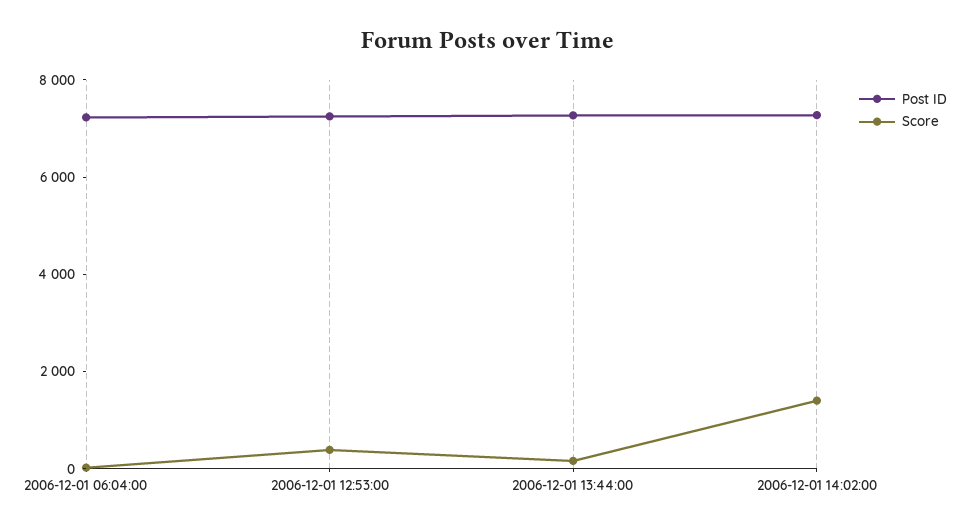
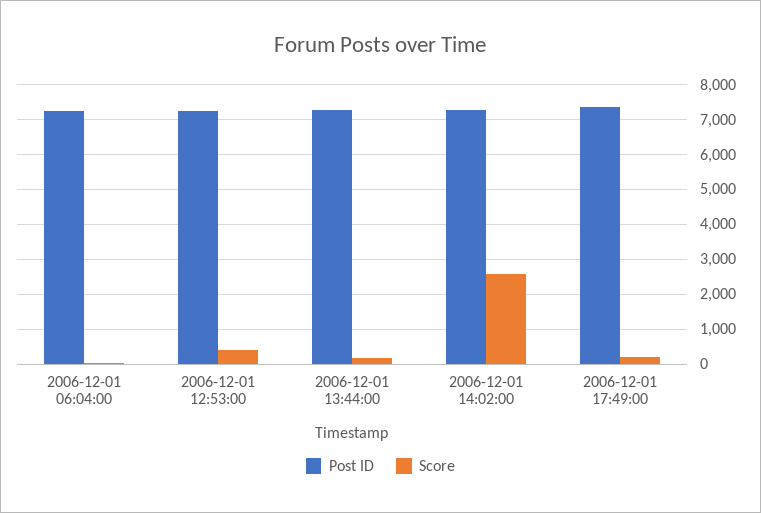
Score, 2006-12-01 14:02:00: 1500 -> 2600
Post ID, 2006-12-01 17:49:00: none -> 7400
Score, 2006-12-01 17:49:00: none -> 200

